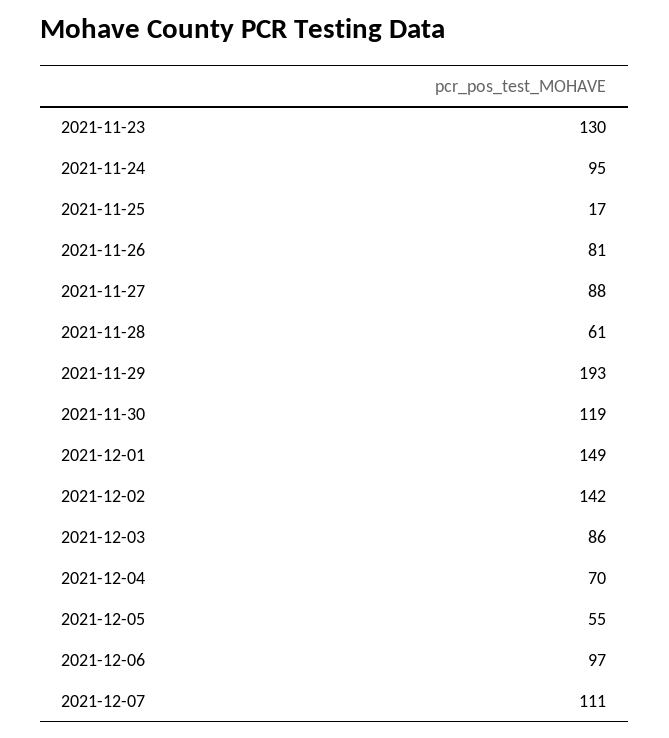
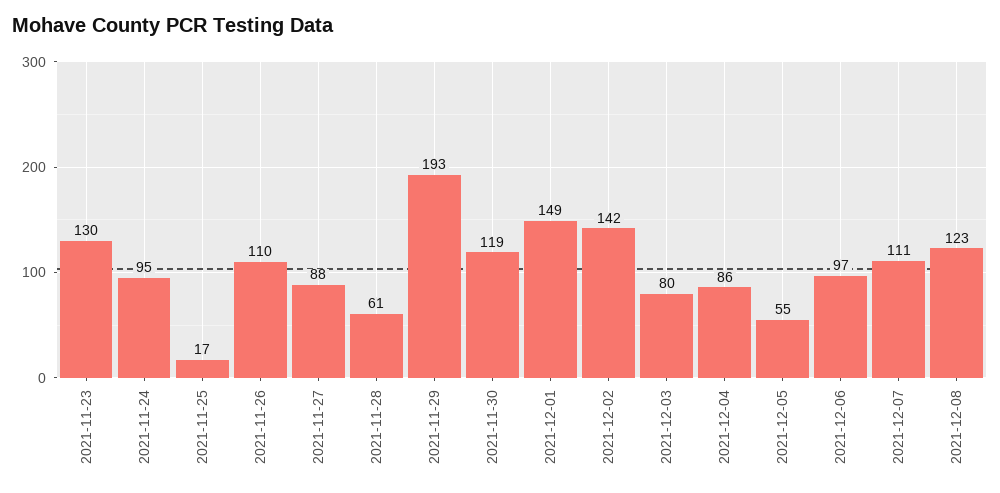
2021-11-26: 81 -> 110
2021-12-03: 86 -> 80
2021-12-04: 70 -> 86
2021-12-08: none -> 123

